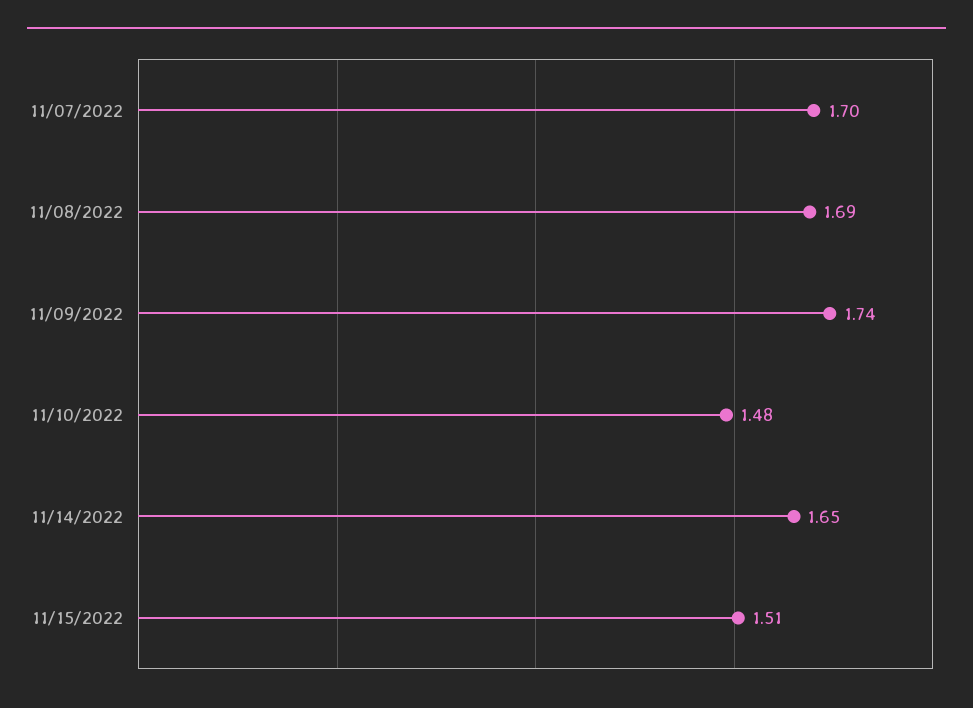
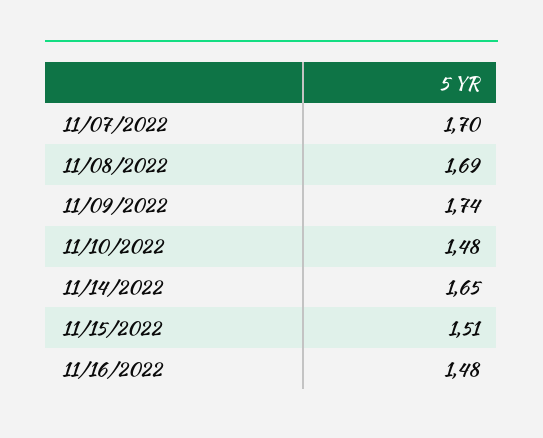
11/16/2022: none -> 1.48

